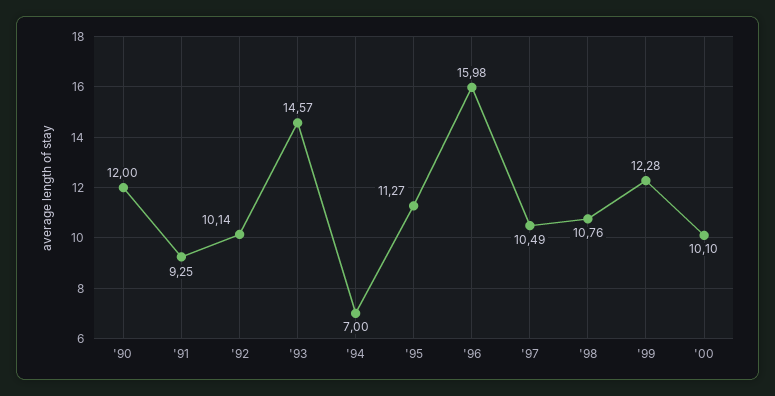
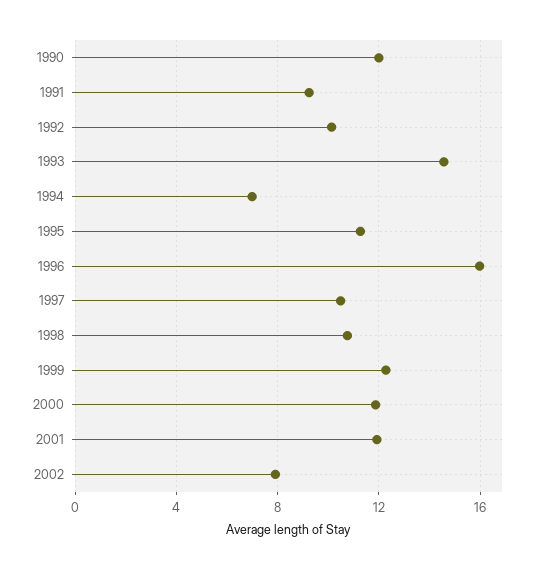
'00: 10.1 -> 12
2001: none -> 12
2002: none -> 8

